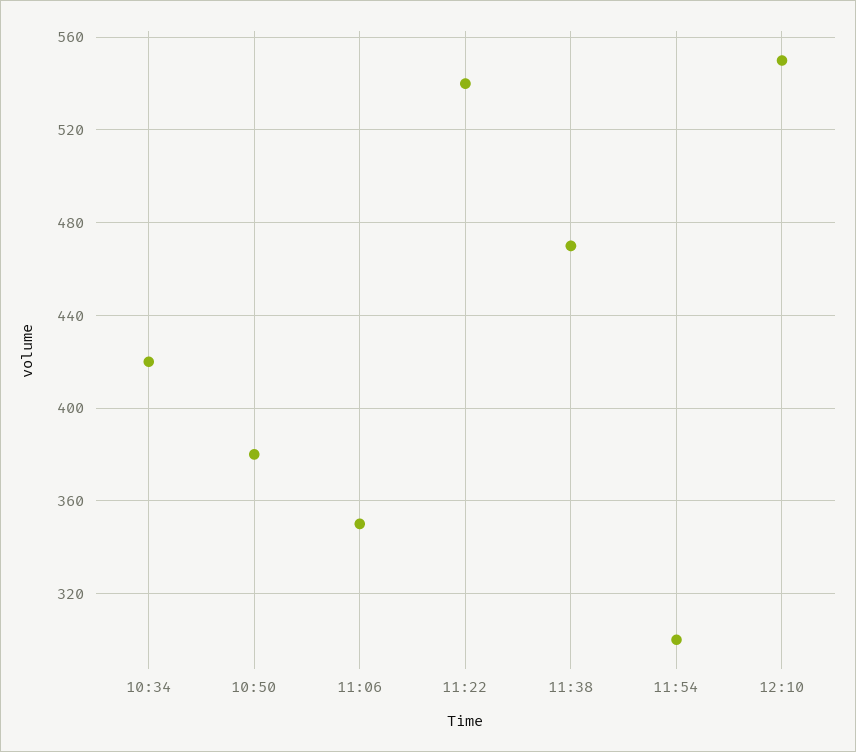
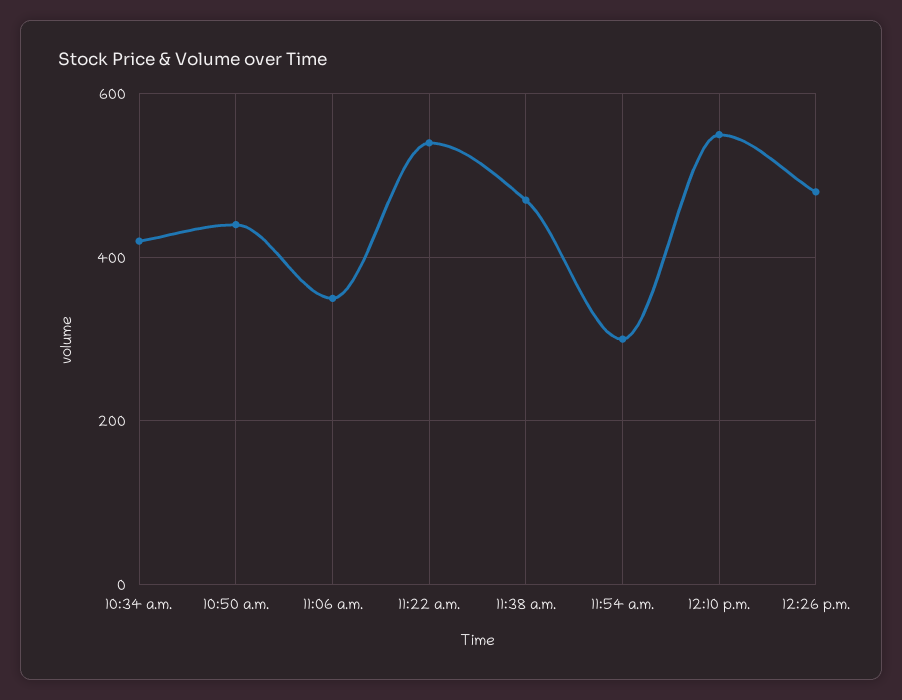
10:50: 380 -> 440
12:26 p.m.: none -> 480

